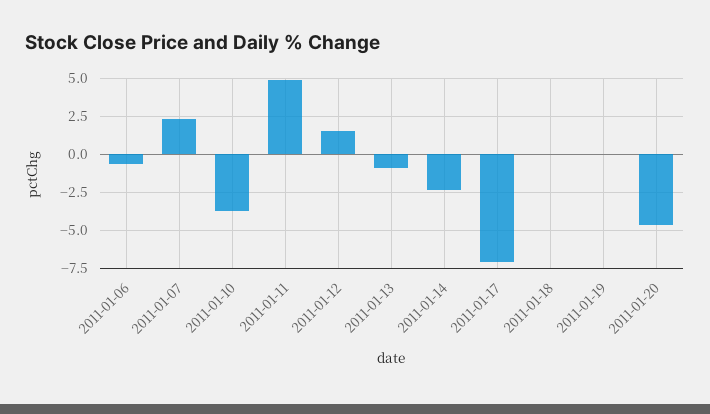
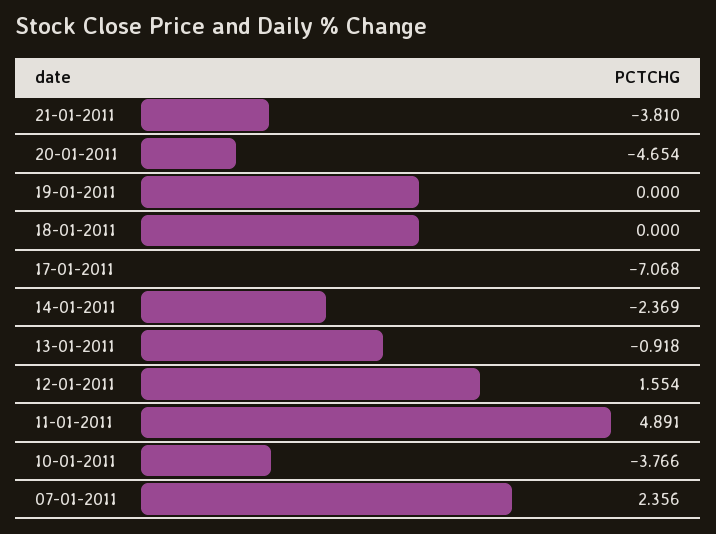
2011-01-06: -0.5 -> none
21-01-2011: none -> -3.81

